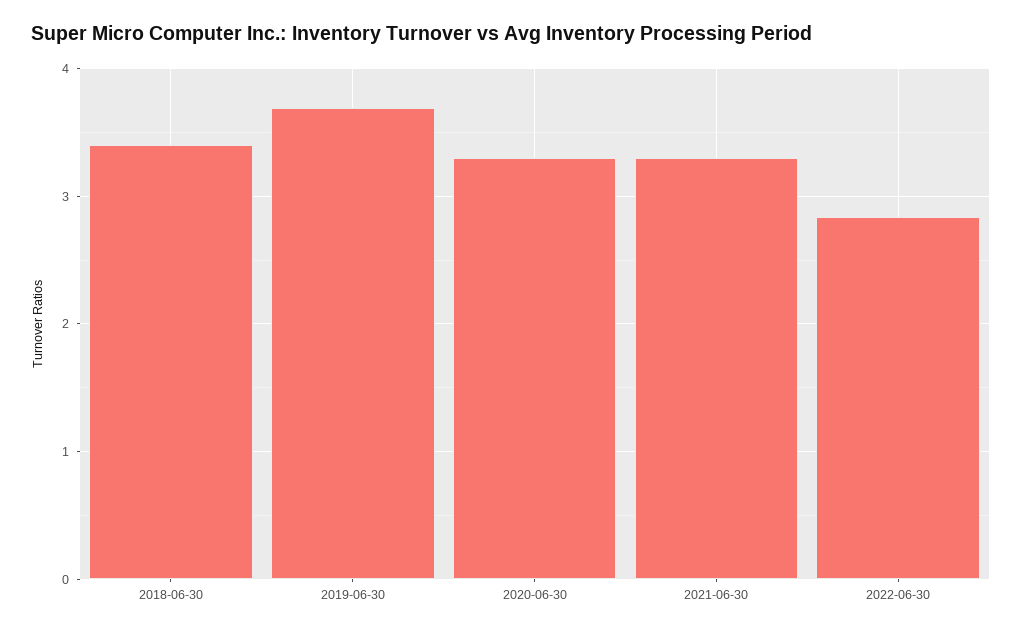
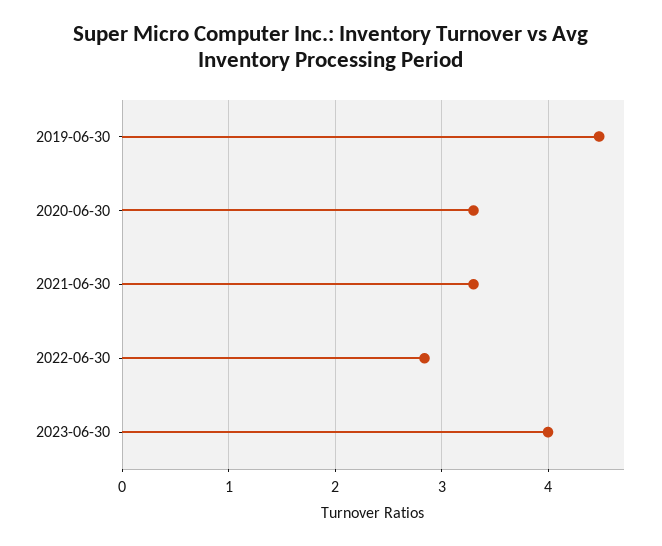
2018-06-30: 3.4 -> none
2019-06-30: 3.7 -> 4.5
2023-06-30: none -> 4

